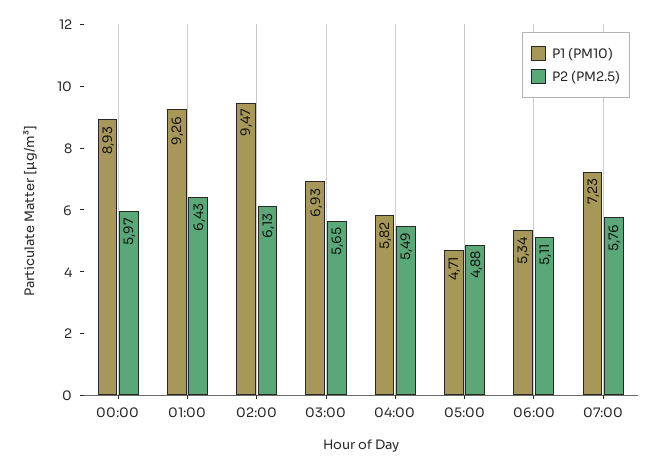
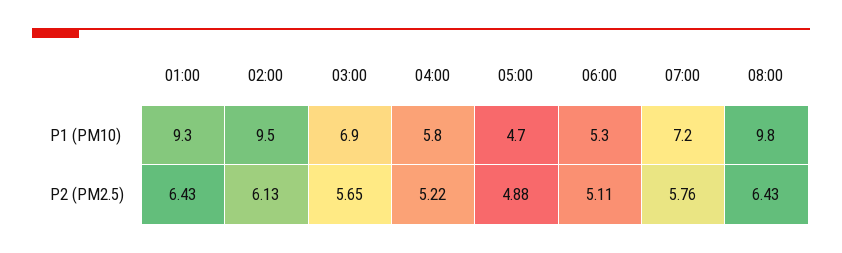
P1 (PM10), 00:00: 8.93 -> none
P2 (PM2.5), 00:00: 5.97 -> none
P2 (PM2.5), 04:00: 5.49 -> 5.22
P1 (PM10), 08:00: none -> 9.8
P2 (PM2.5), 08:00: none -> 6.43

